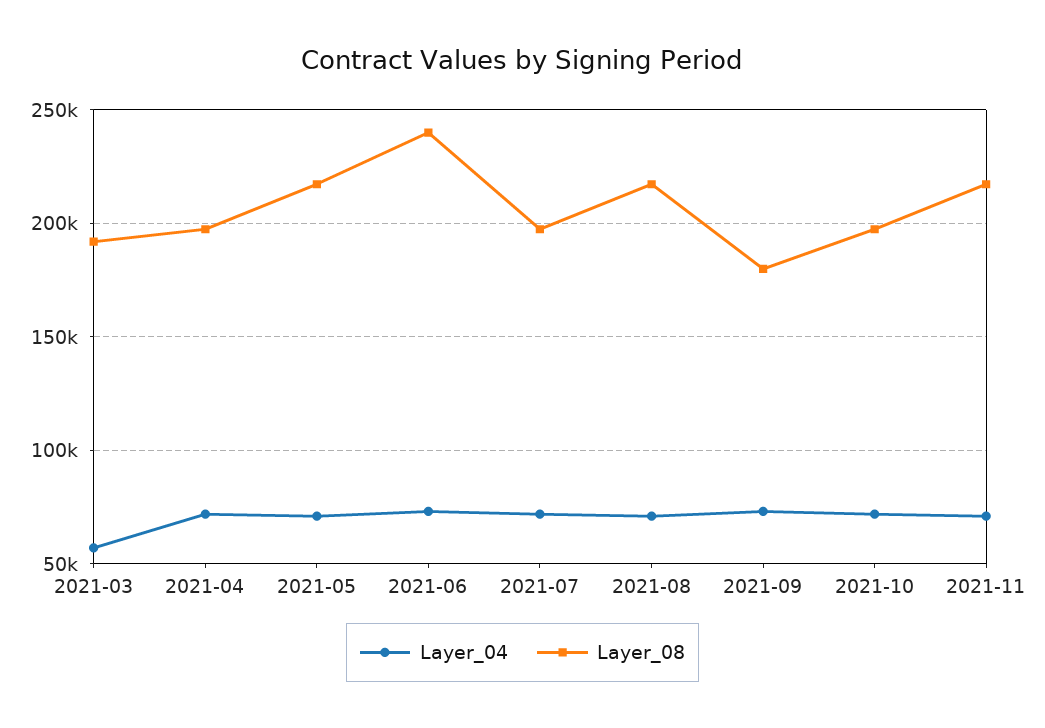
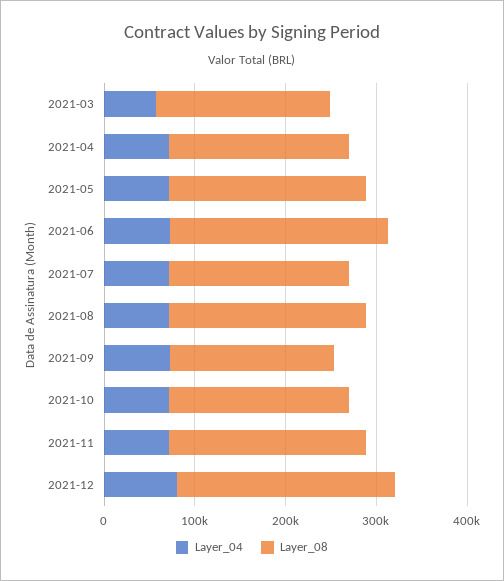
Layer_04, 2021-12: none -> 80000
Layer_08, 2021-12: none -> 240000

